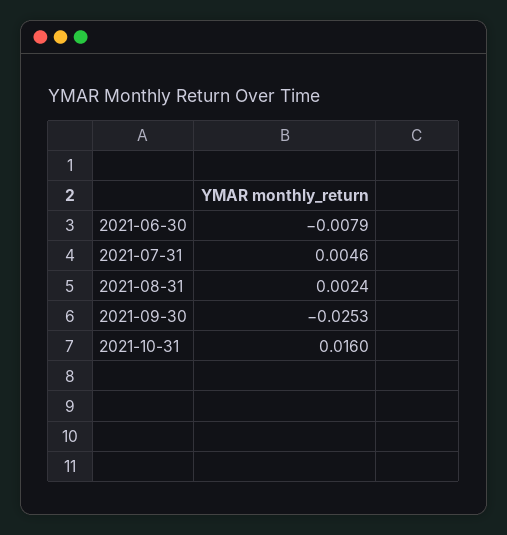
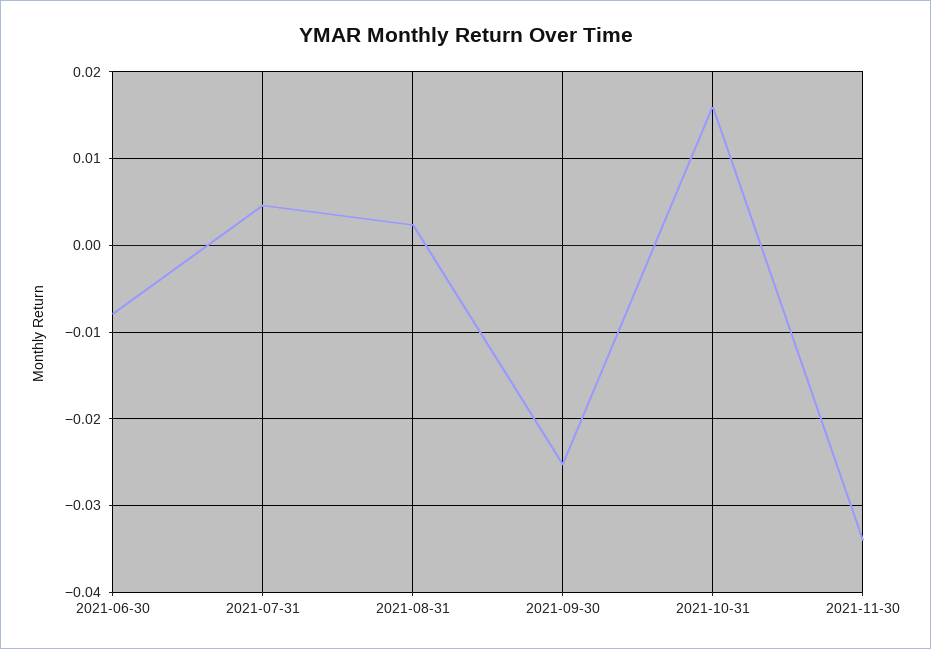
2021-11-30: none -> -0.034

